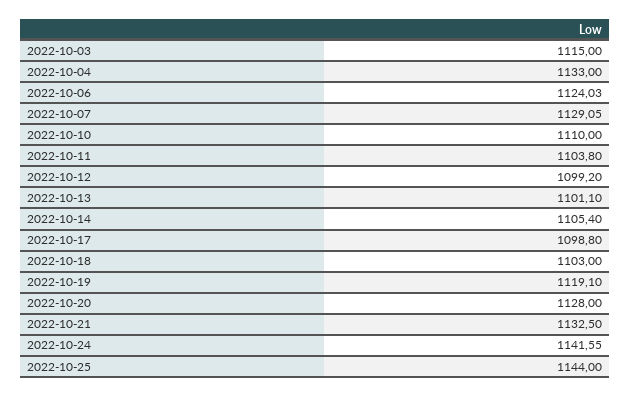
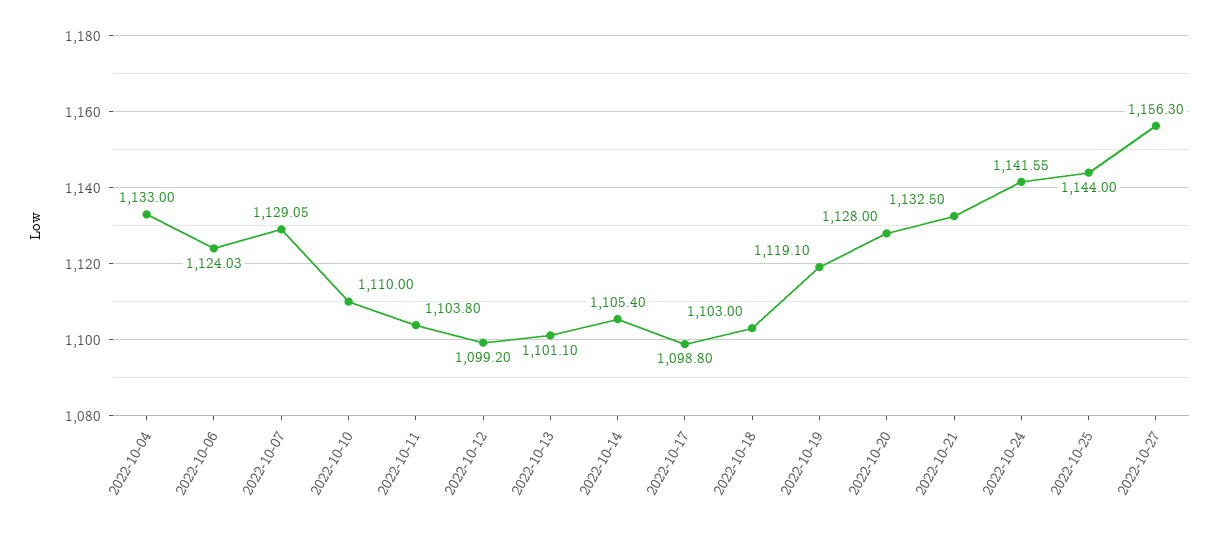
2022-10-03: 1115 -> none
2022-10-27: none -> 1156.3

